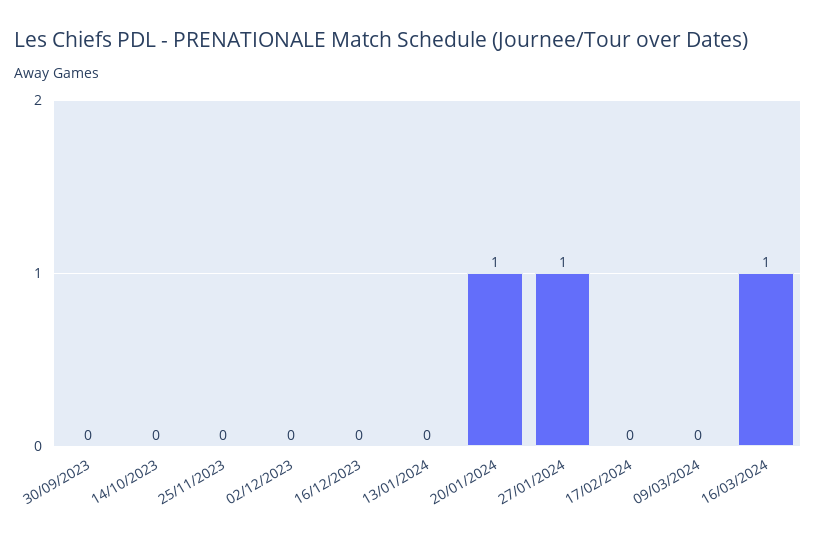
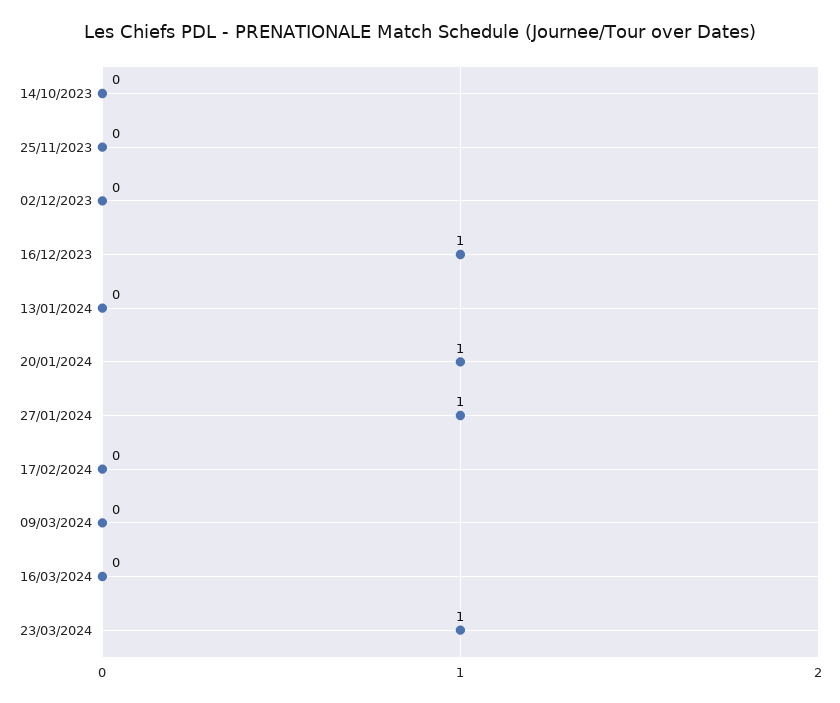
30/09/2023: 0 -> none
16/12/2023: 0 -> 1
16/03/2024: 1 -> 0
23/03/2024: none -> 1

